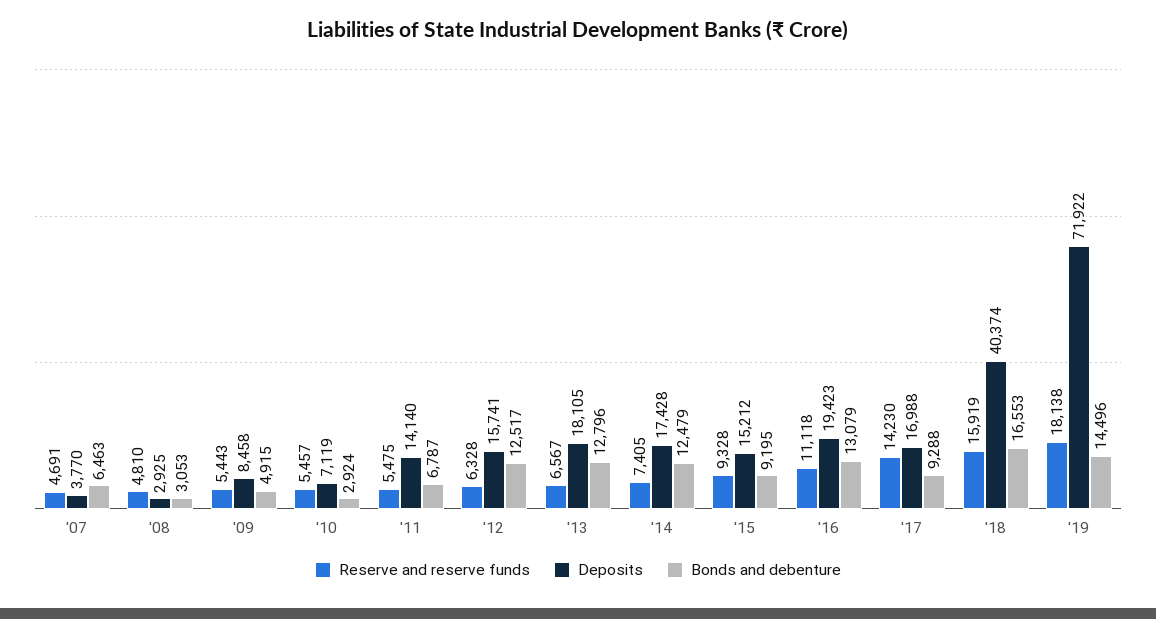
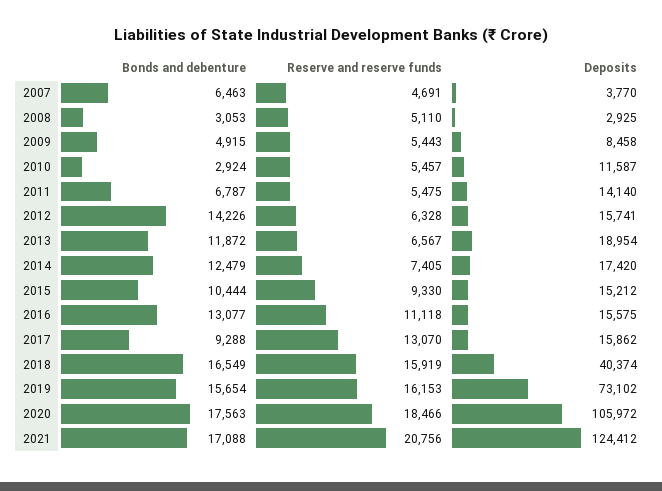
Reserve and reserve funds, '08: 4810 -> 5110
Deposits, '10: 7119 -> 11587
Bonds and debenture, '12: 12517 -> 14226
Deposits, '13: 18105 -> 18954
Bonds and debenture, '13: 12796 -> 11872
Deposits, '14: 17428 -> 17420
Reserve and reserve funds, '15: 9328 -> 9330
Bonds and debenture, '15: 9195 -> 10444
Deposits, '16: 19423 -> 15575
Bonds and debenture, '16: 13079 -> 13077
Reserve and reserve funds, '17: 14230 -> 13070
Deposits, '17: 16988 -> 15862
Bonds and debenture, '18: 16553 -> 16549
Reserve and reserve funds, '19: 18138 -> 16153
Deposits, '19: 71922 -> 73102
Bonds and debenture, '19: 14496 -> 15654
Bonds and debenture, 2020: none -> 17563
Reserve and reserve funds, 2020: none -> 18466
Deposits, 2020: none -> 105972
Bonds and debenture, 2021: none -> 17088
Reserve and reserve funds, 2021: none -> 20756
Deposits, 2021: none -> 124412

